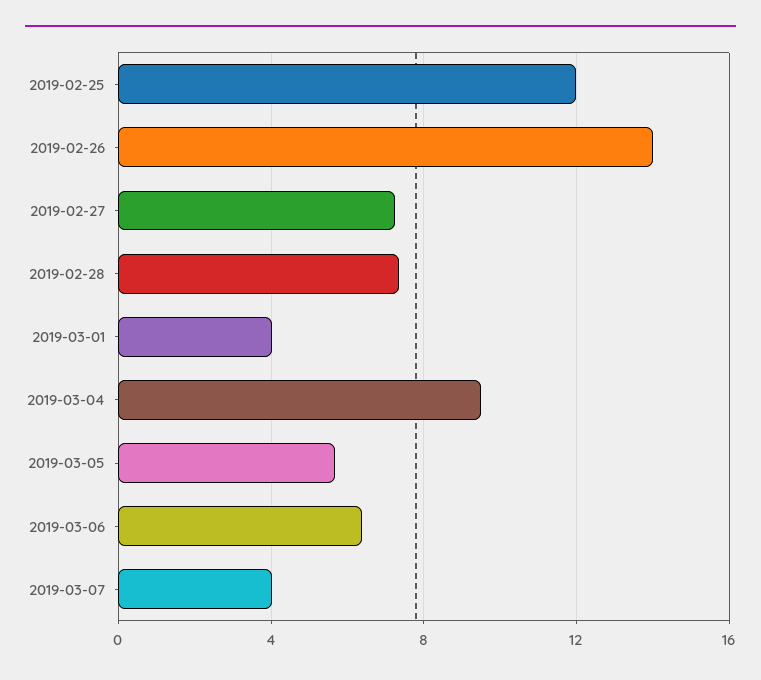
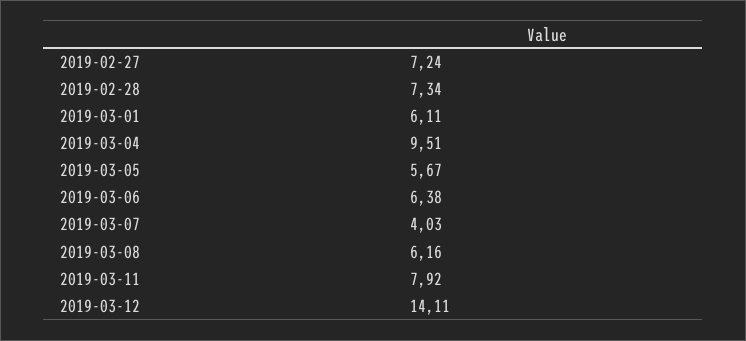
2019-02-25: 12 -> none
2019-02-26: 14 -> none
2019-03-01: 4 -> 6.11
2019-03-08: none -> 6.16
2019-03-11: none -> 7.92
2019-03-12: none -> 14.11

